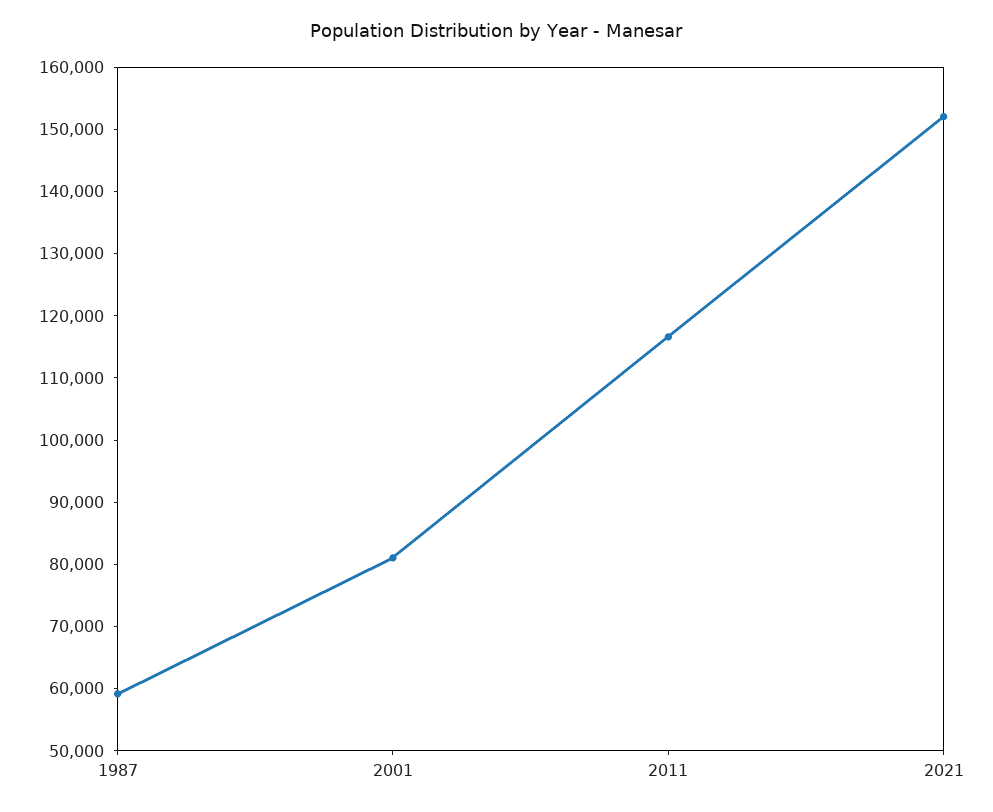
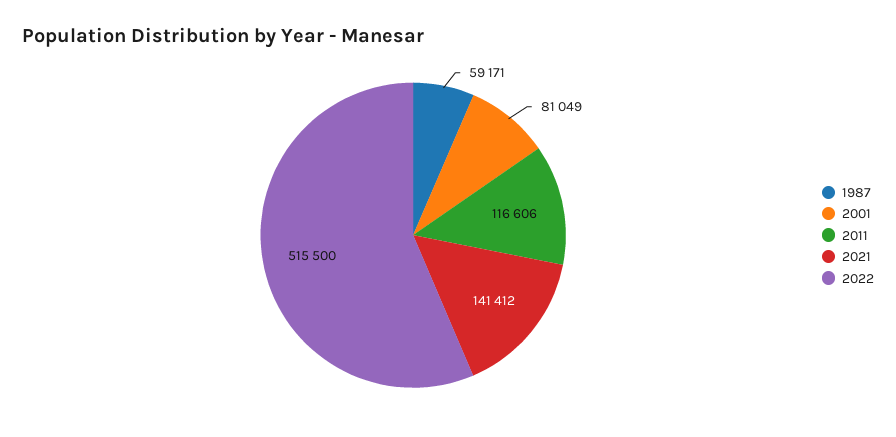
2021: 152000 -> 141412
2022: none -> 515500

